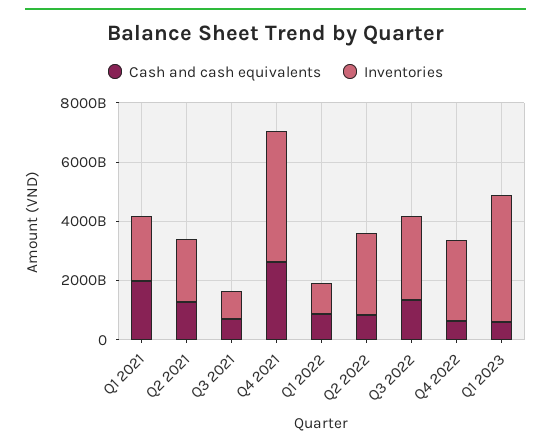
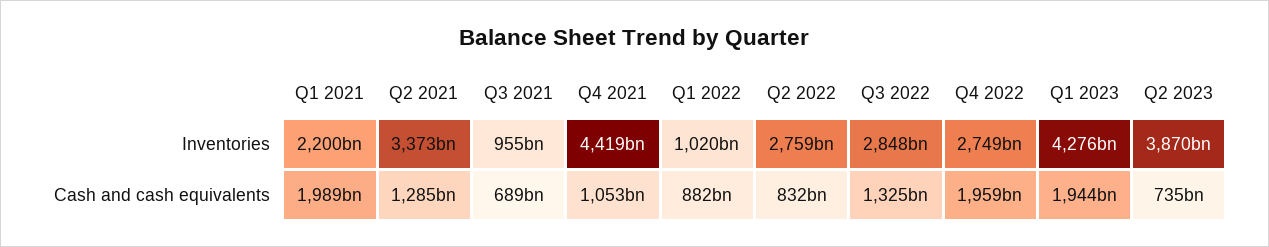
Inventories, Q2 2021: 2000000000000 -> 3373000000000
Cash and cash equivalents, Q4 2021: 2500000000000 -> 1053000000000
Cash and cash equivalents, Q4 2022: 500000000000 -> 1959000000000
Cash and cash equivalents, Q1 2023: 500000000000 -> 1944000000000
Inventories, Q2 2023: none -> 3870000000000
Cash and cash equivalents, Q2 2023: none -> 735000000000

